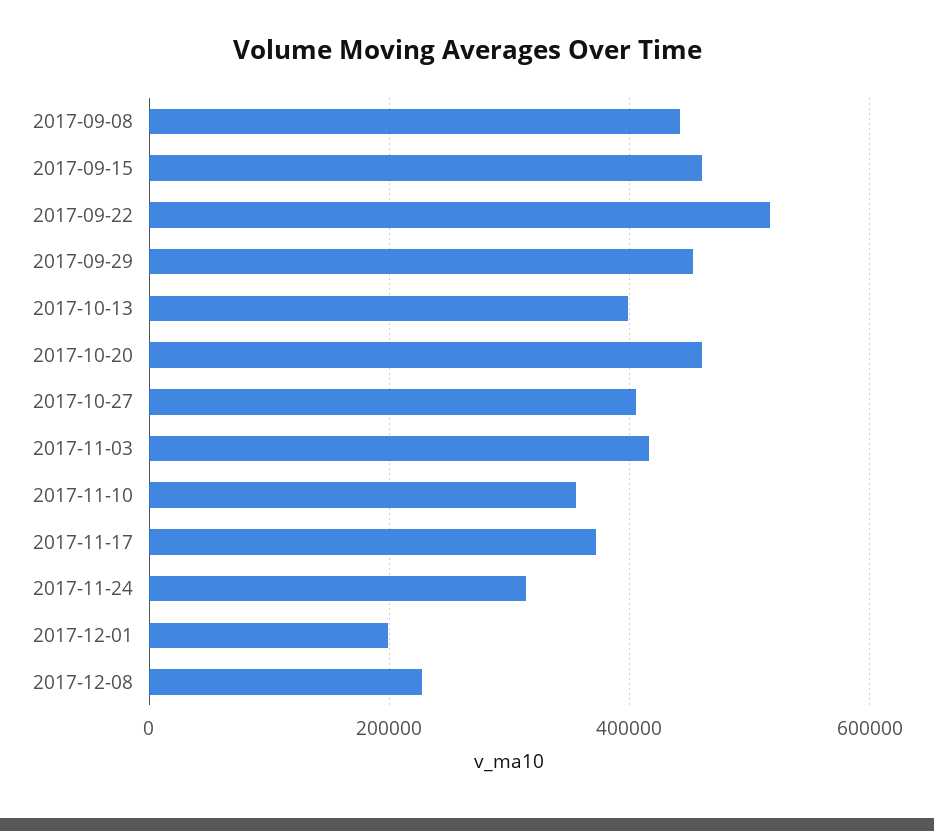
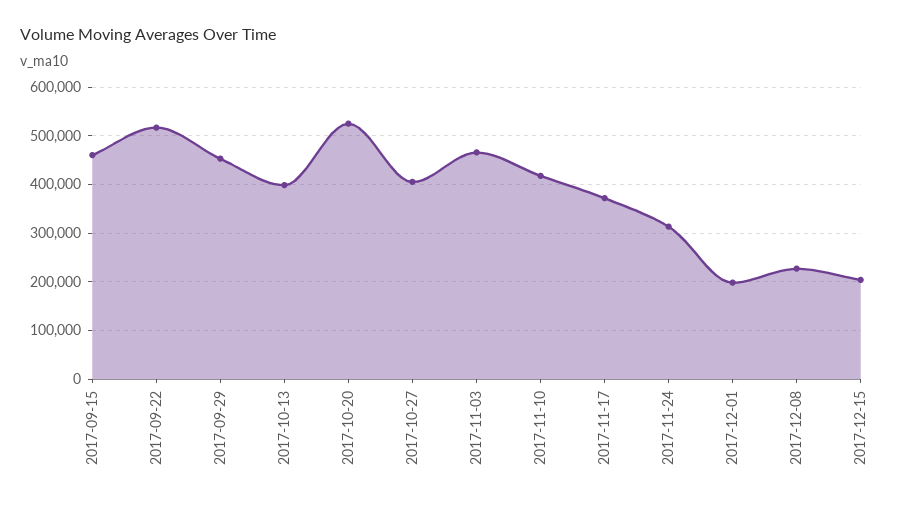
2017-09-08: 440000 -> none
2017-10-20: 460000 -> 520000
2017-11-03: 420000 -> 460000
2017-11-10: 360000 -> 420000
2017-12-15: none -> 200000

